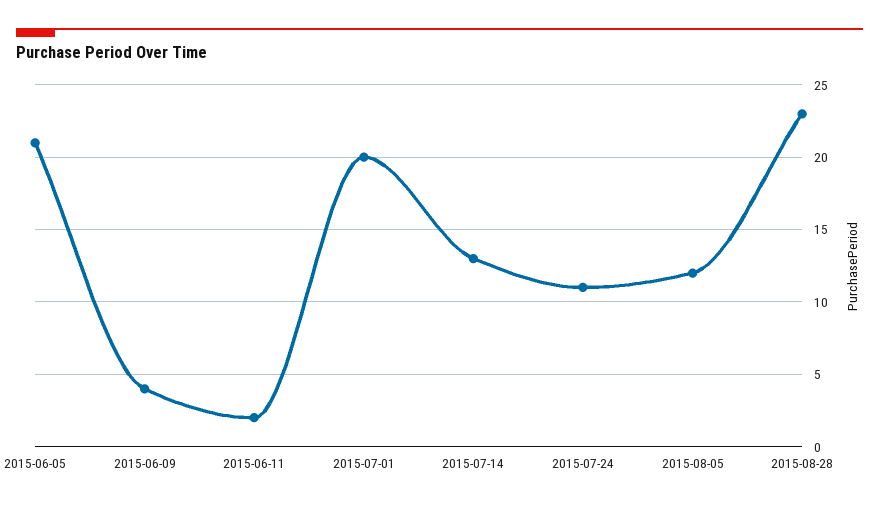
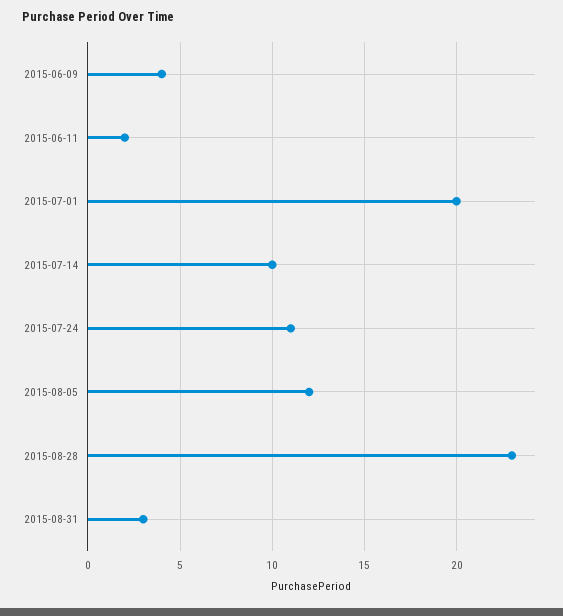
2015-06-05: 21 -> none
2015-07-14: 13 -> 10
2015-08-31: none -> 3

